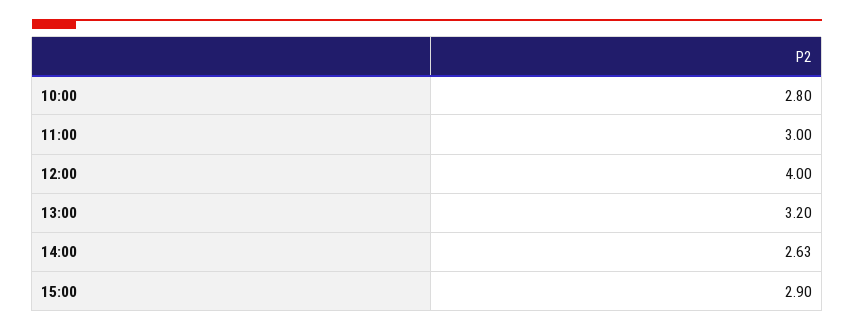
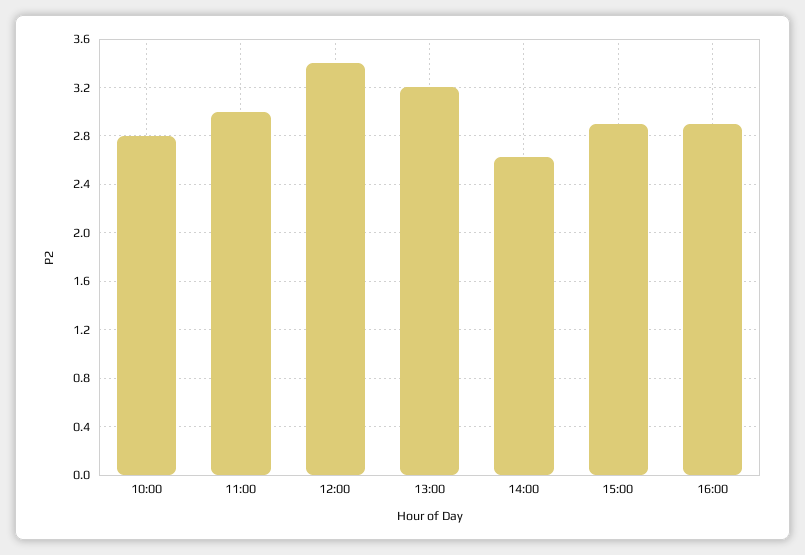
12:00: 4 -> 3.4
16:00: none -> 2.9

